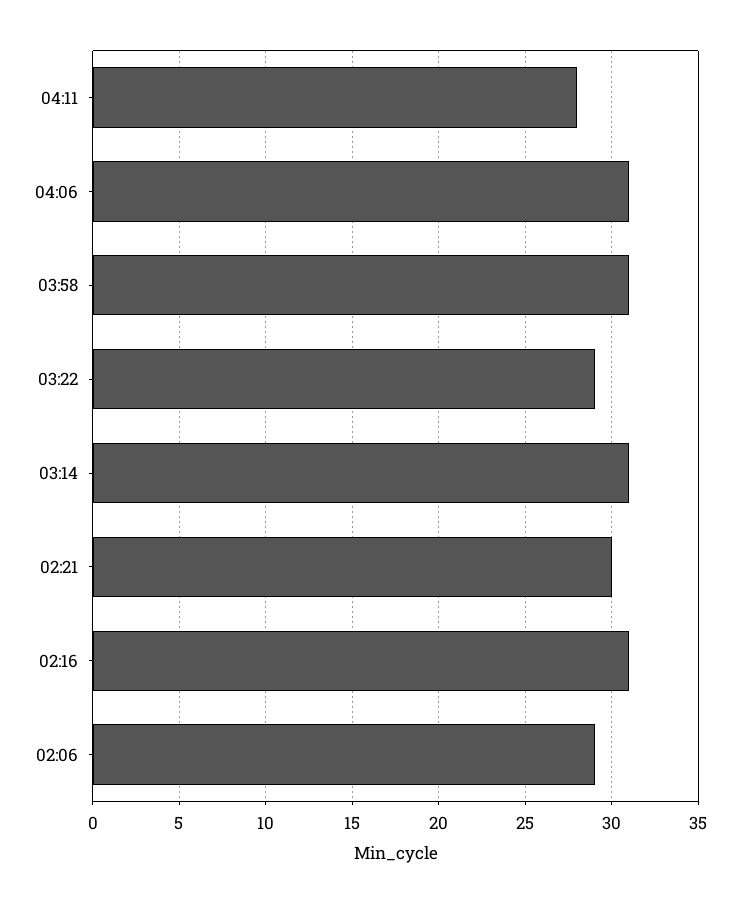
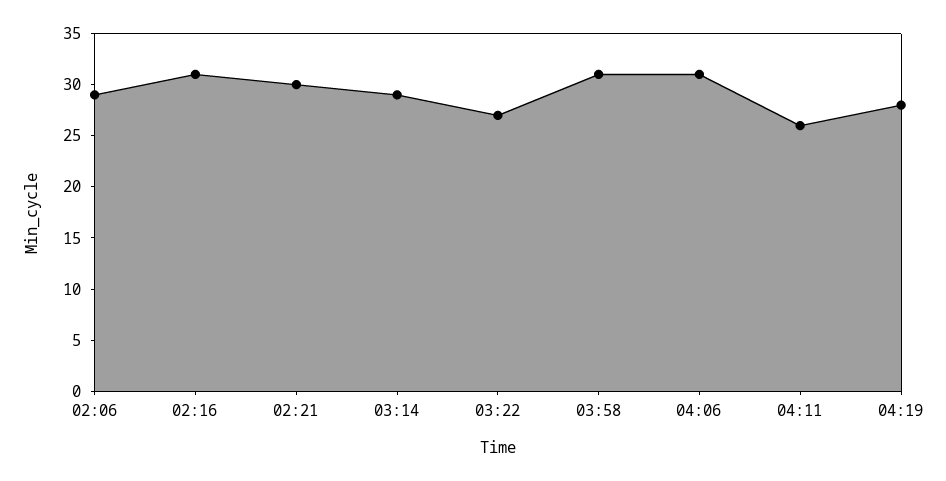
04:11: 28 -> 26
03:22: 29 -> 27
03:14: 31 -> 29
04:19: none -> 28

